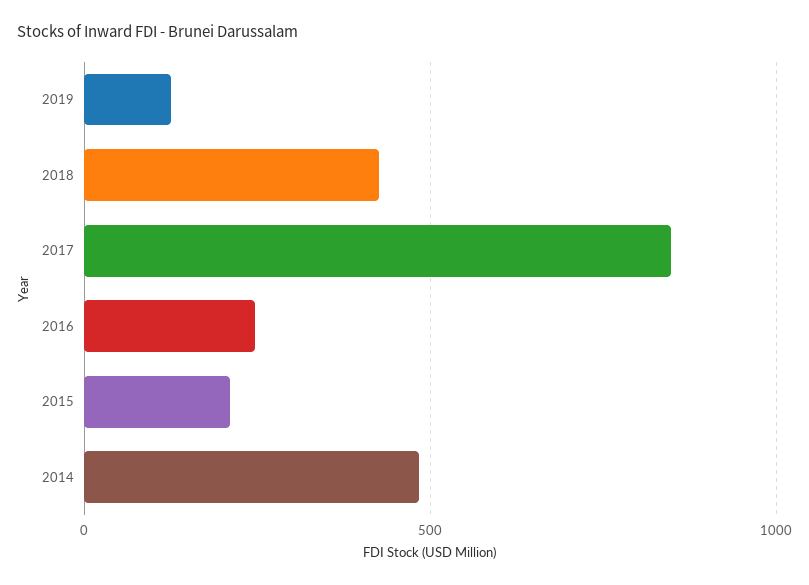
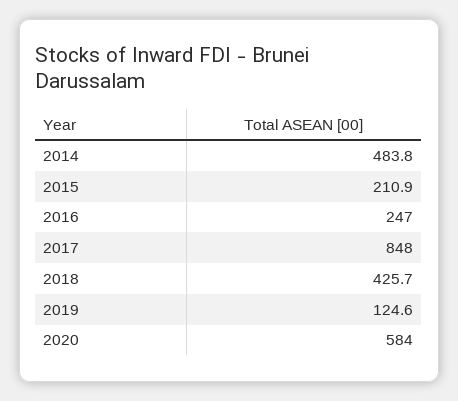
2020: none -> 584

